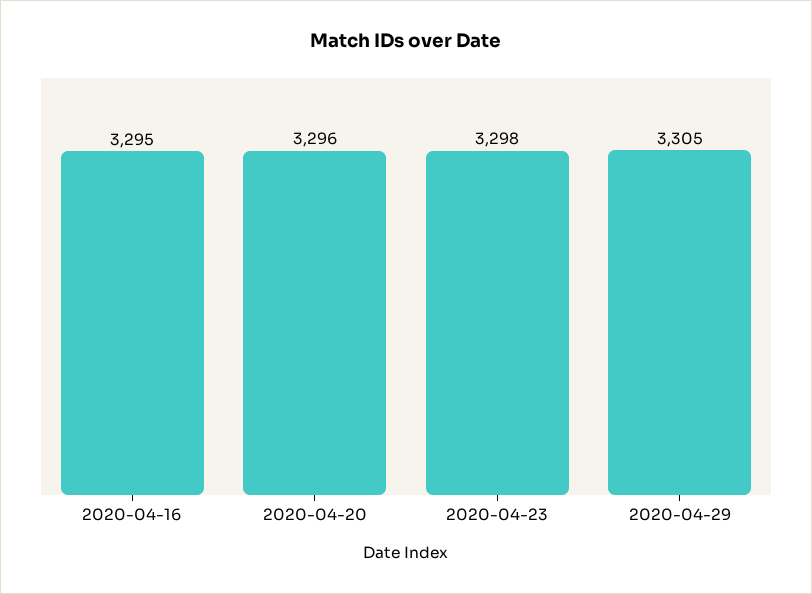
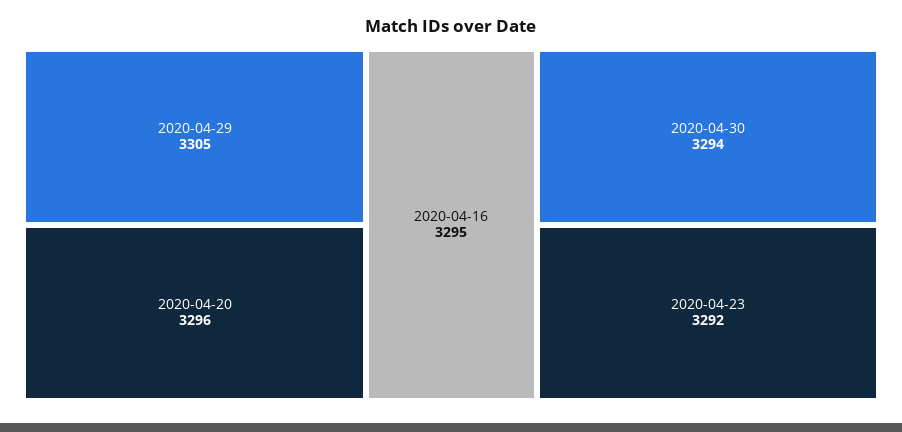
2020-04-23: 3298 -> 3292
2020-04-30: none -> 3294

